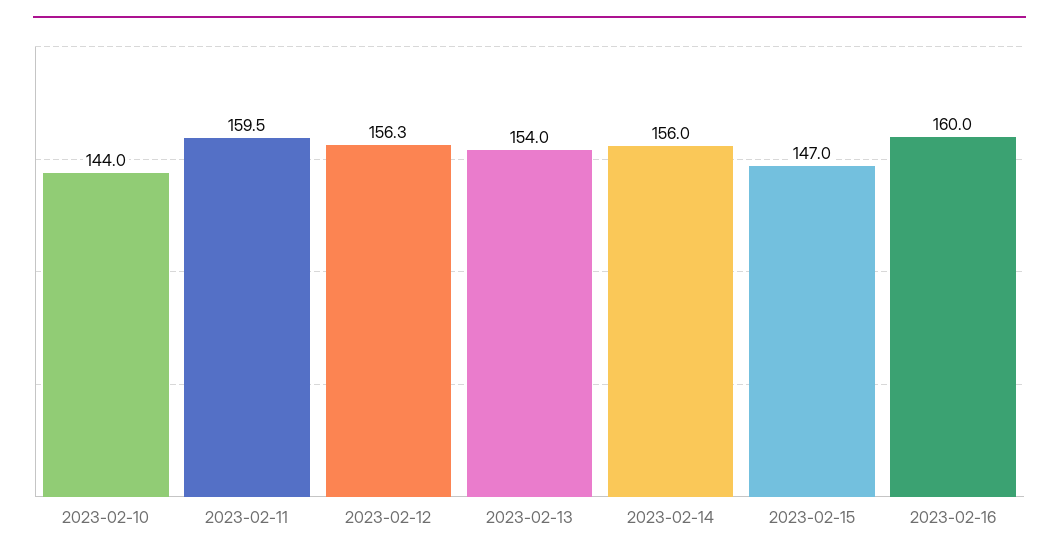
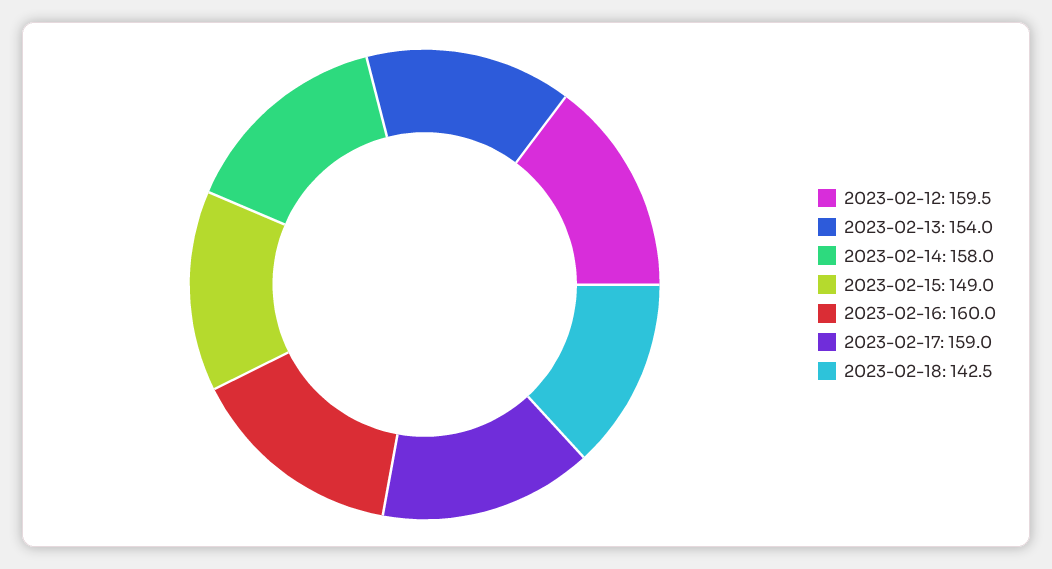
2023-02-10: 144 -> none
2023-02-11: 159.5 -> none
2023-02-12: 156.3 -> 159.5
2023-02-14: 156 -> 158
2023-02-15: 147 -> 149
2023-02-17: none -> 159
2023-02-18: none -> 142.5

